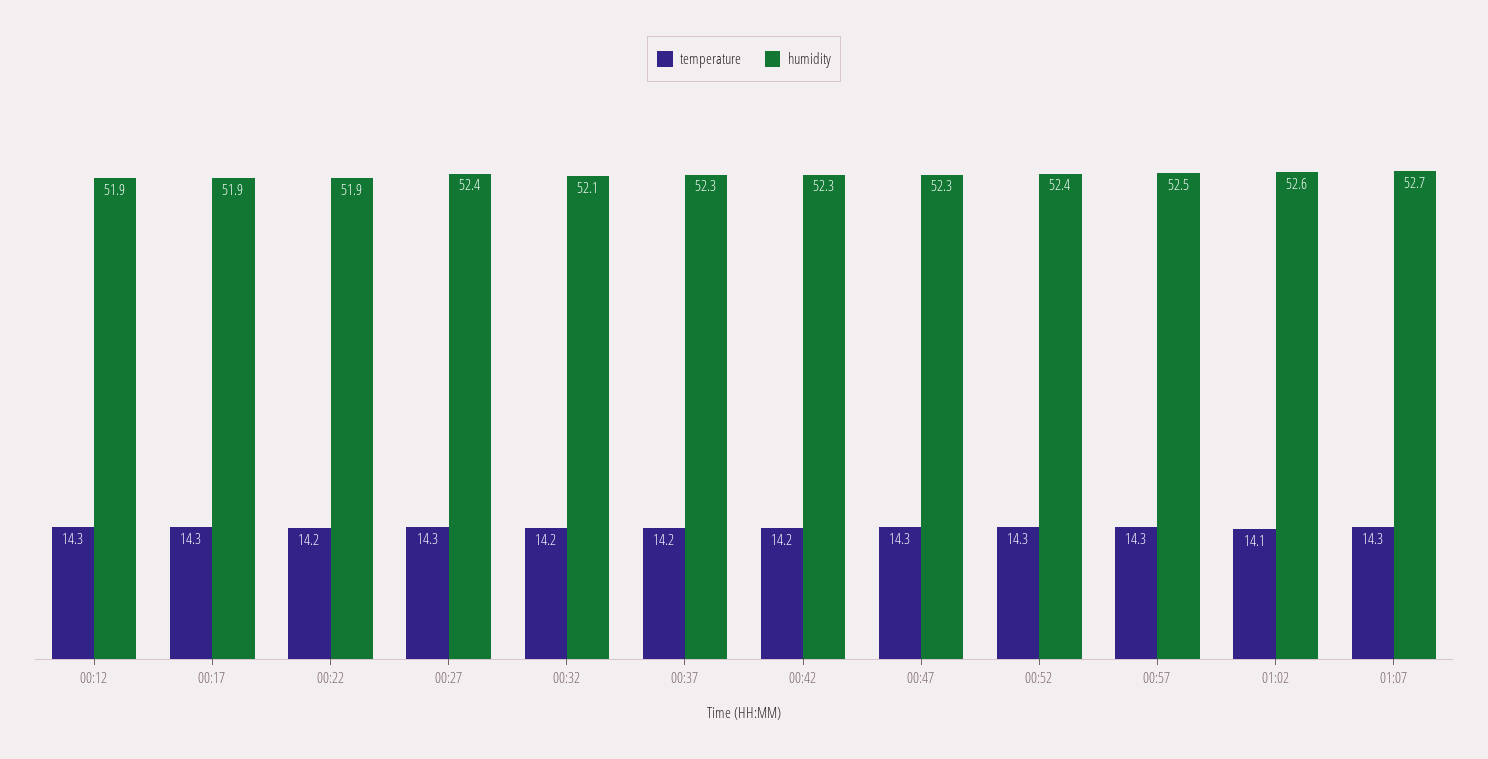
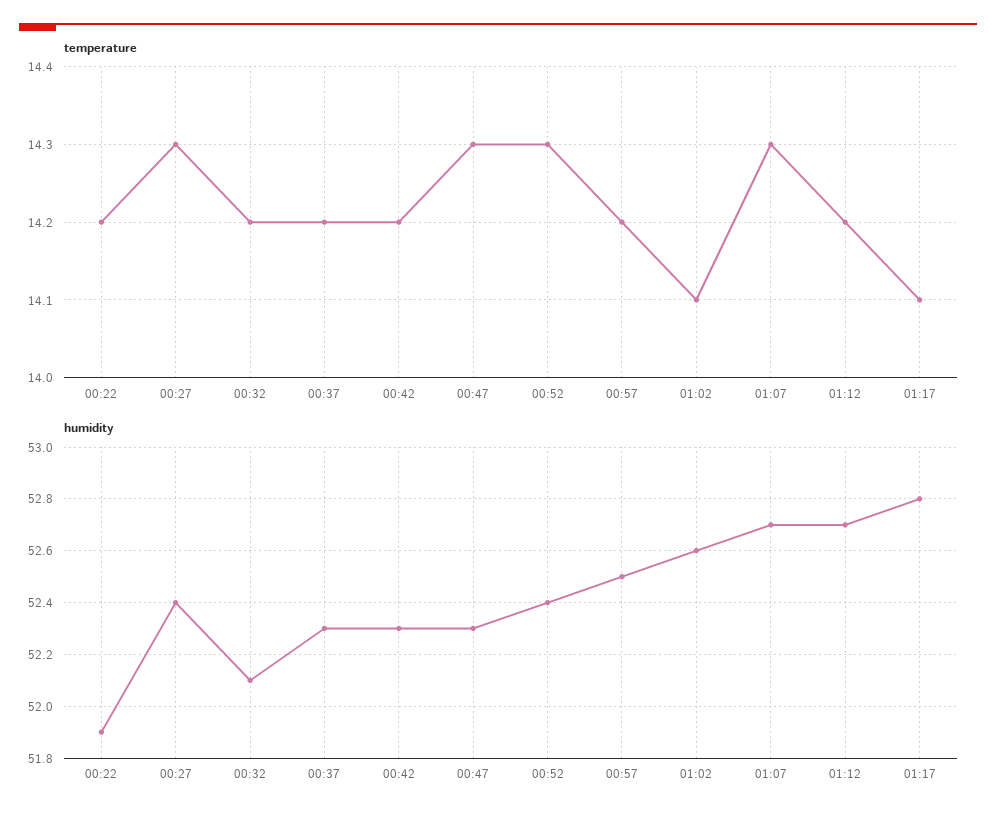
temperature, 00:12: 14.3 -> none
humidity, 00:12: 51.9 -> none
temperature, 00:17: 14.3 -> none
humidity, 00:17: 51.9 -> none
temperature, 00:57: 14.3 -> 14.2
temperature, 01:12: none -> 14.2
temperature, 01:17: none -> 14.1
humidity, 01:12: none -> 52.7
humidity, 01:17: none -> 52.8

